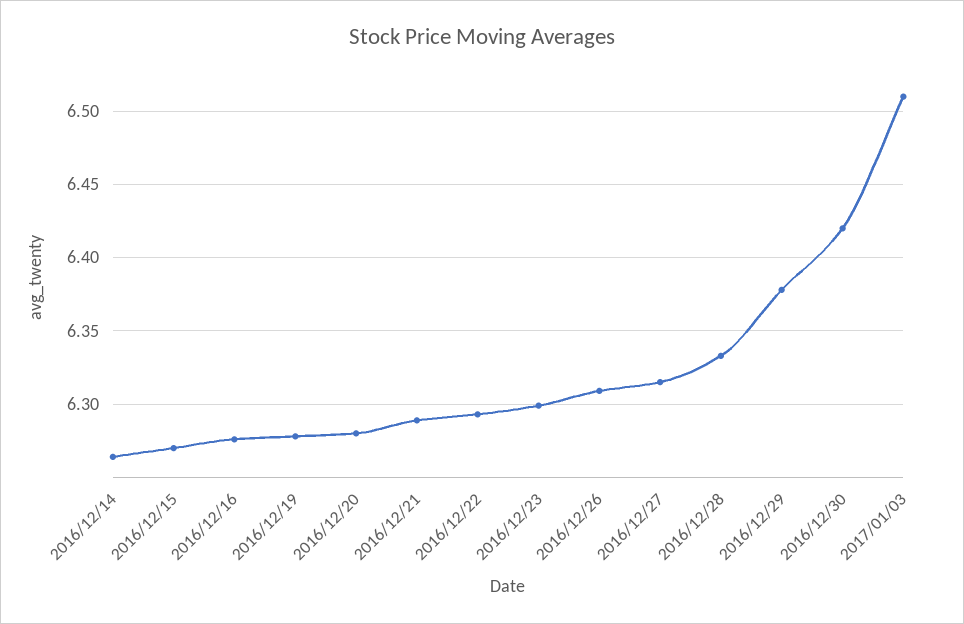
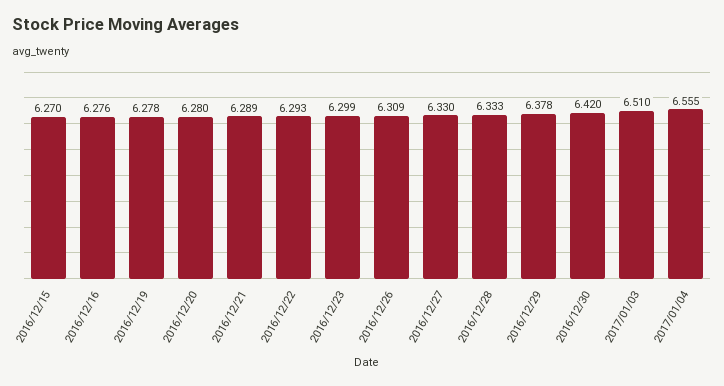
2016/12/14: 6.265 -> none
2016/12/27: 6.315 -> 6.33
2017/01/04: none -> 6.555

